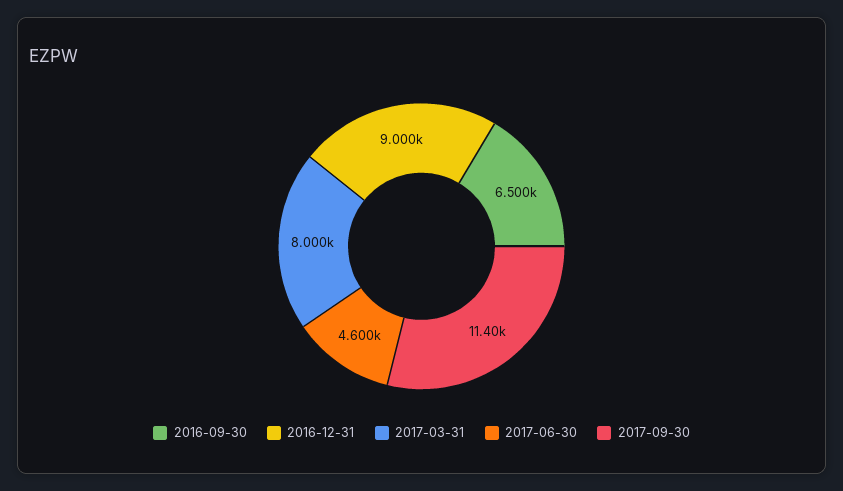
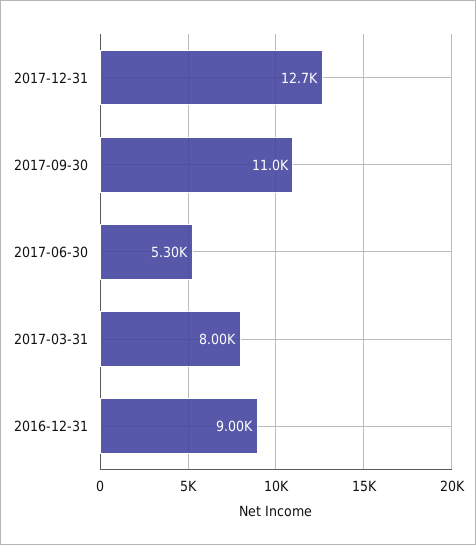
2016-09-30: 6500 -> none
2017-06-30: 4600 -> 5300
2017-09-30: 11400 -> 11000
2017-12-31: none -> 12700

